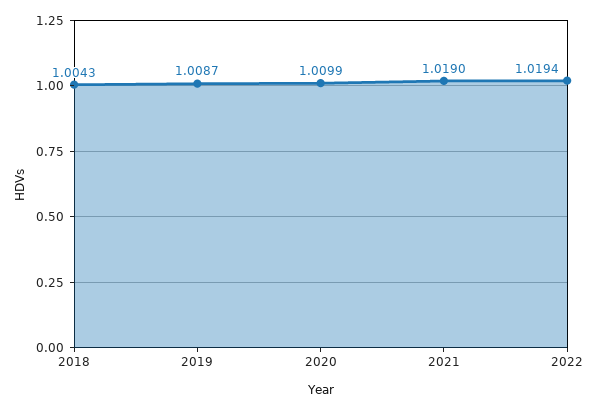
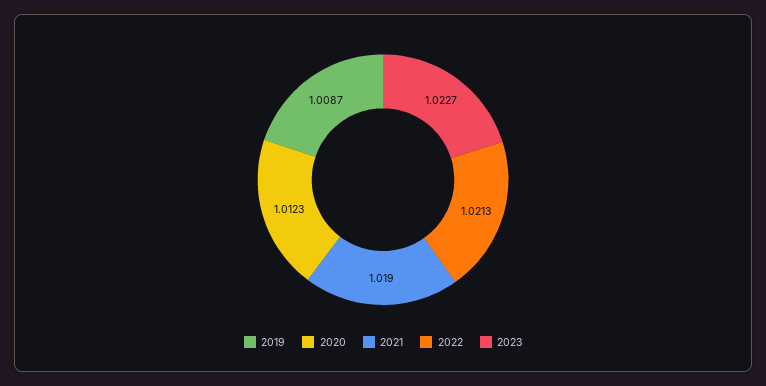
2018: 1.0043 -> none
2020: 1.0099 -> 1.0123
2022: 1.0194 -> 1.0213
2023: none -> 1.0227

